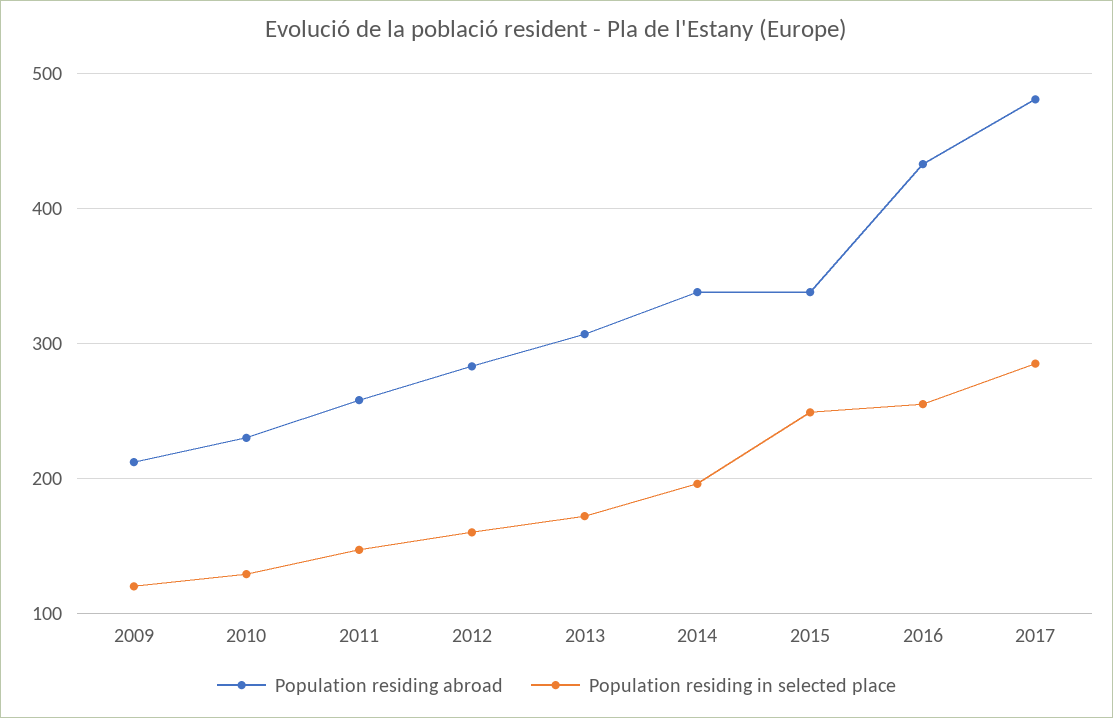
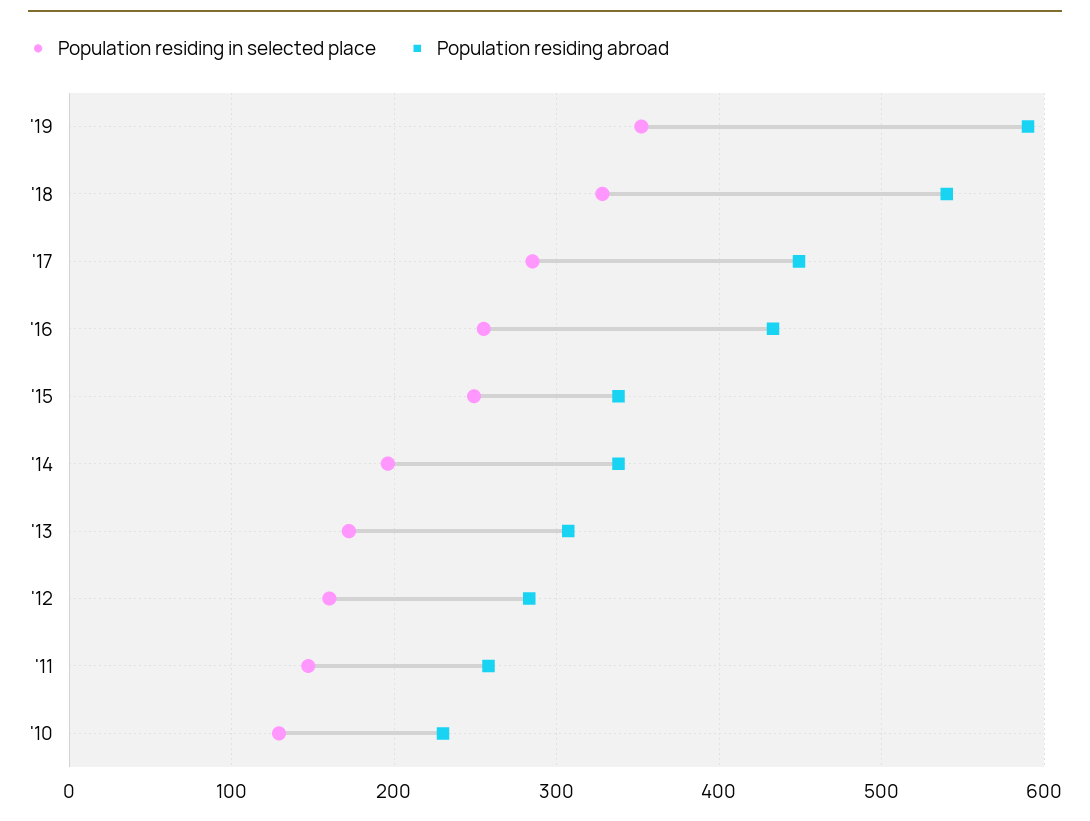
Population residing abroad, 2009: 210 -> none
Population residing in selected place, 2009: 120 -> none
Population residing abroad, 2017: 480 -> 450
Population residing in selected place, '19: none -> 350
Population residing abroad, '19: none -> 590
Population residing in selected place, '18: none -> 330
Population residing abroad, '18: none -> 540

